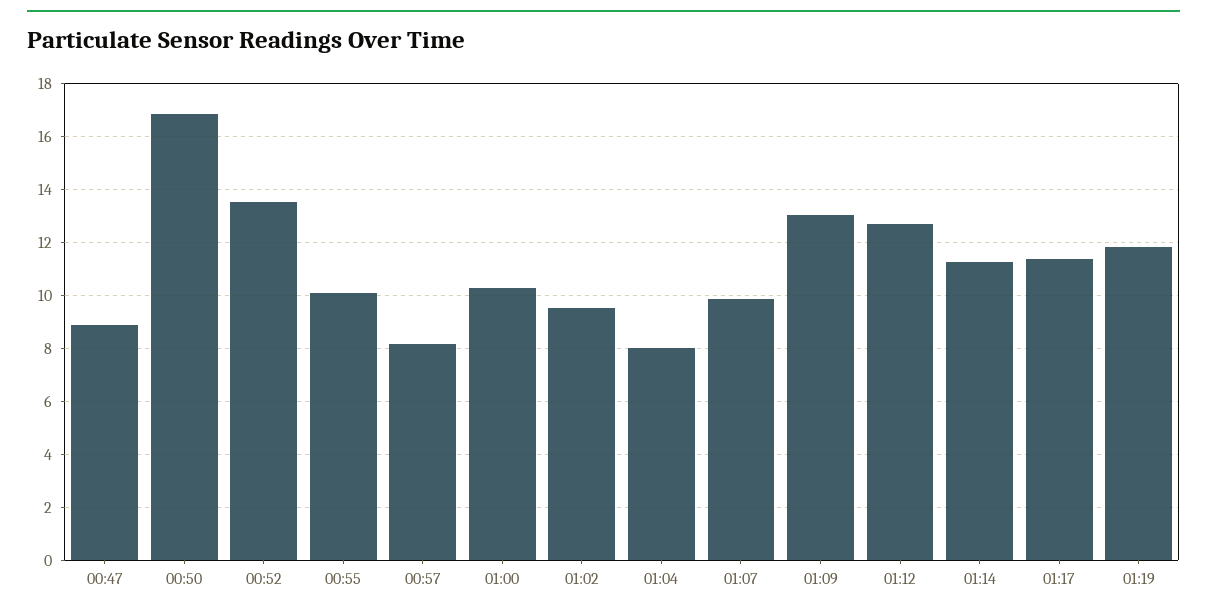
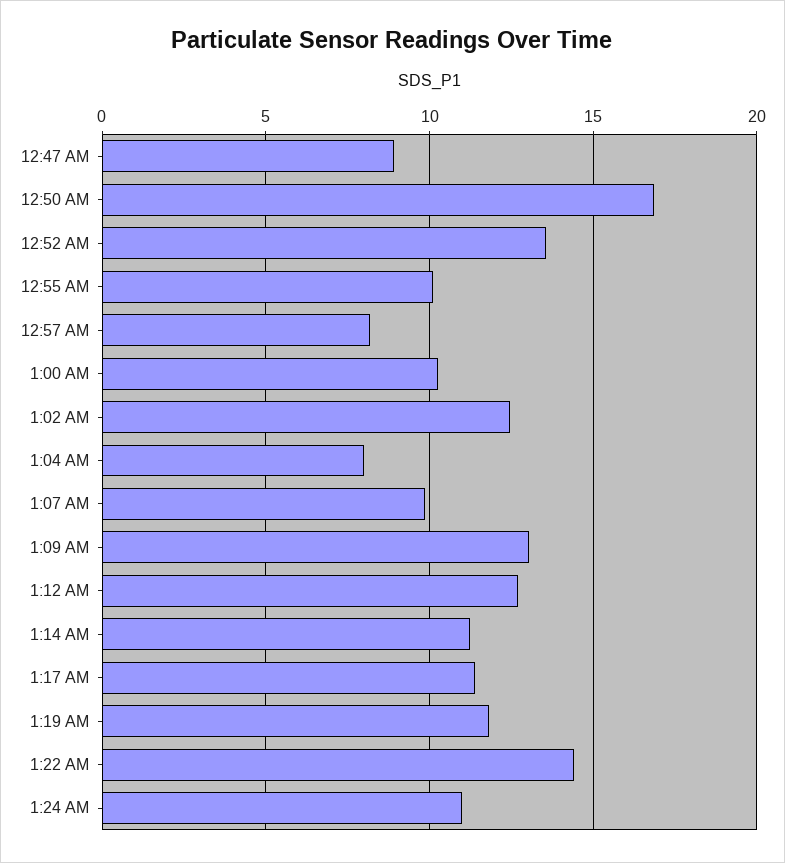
01:02: 9.5 -> 12.5
1:22 AM: none -> 14.5
1:24 AM: none -> 11

